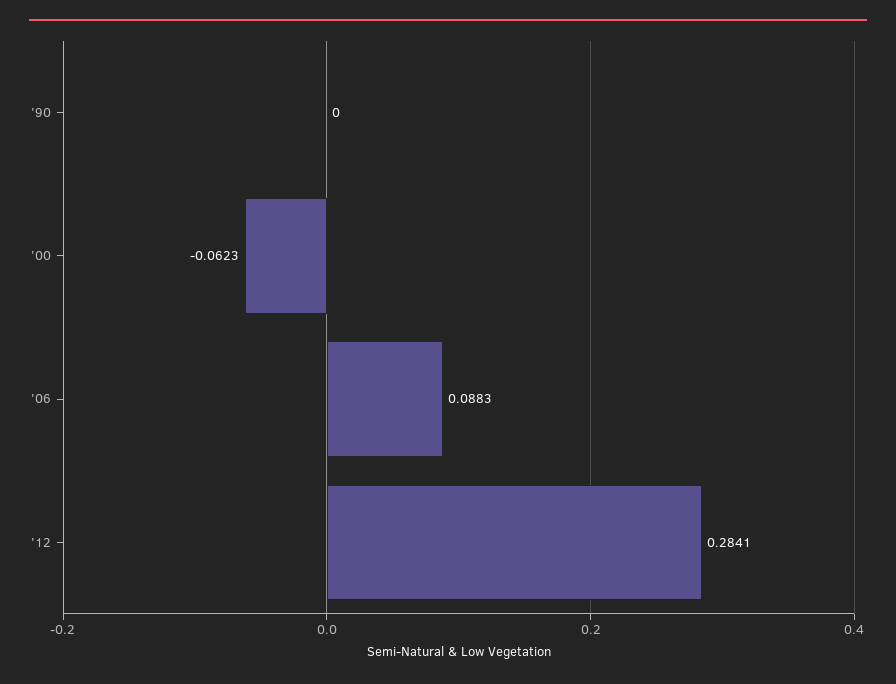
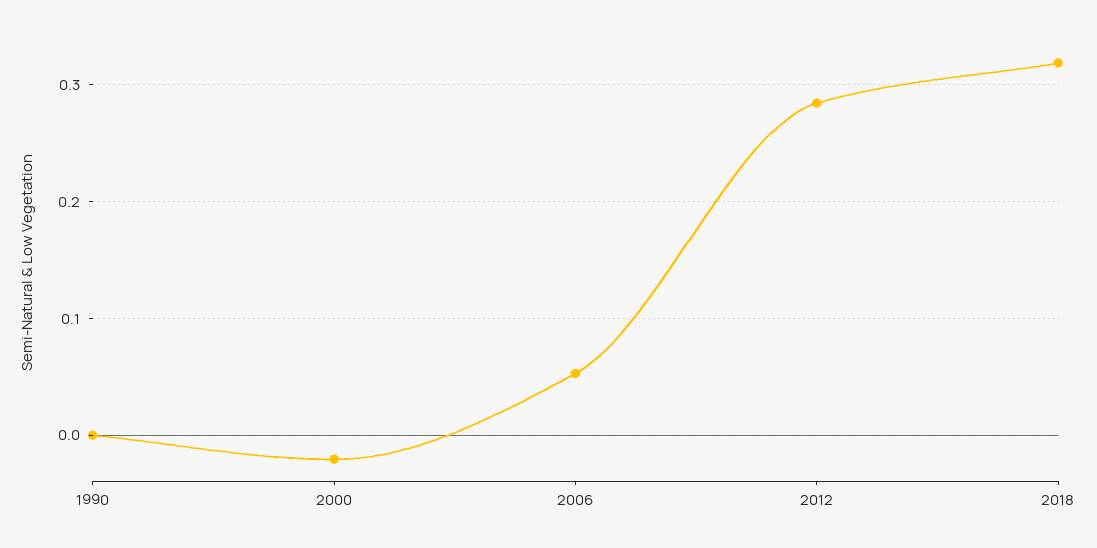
'00: -0.0623 -> -0.02
'06: 0.0883 -> 0.05
2018: none -> 0.32

